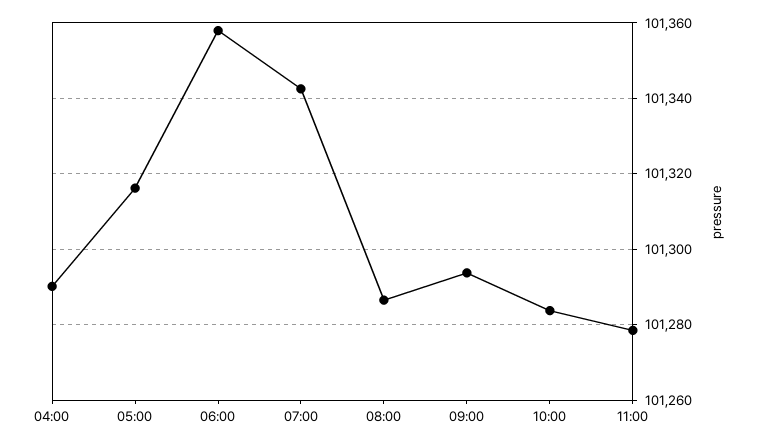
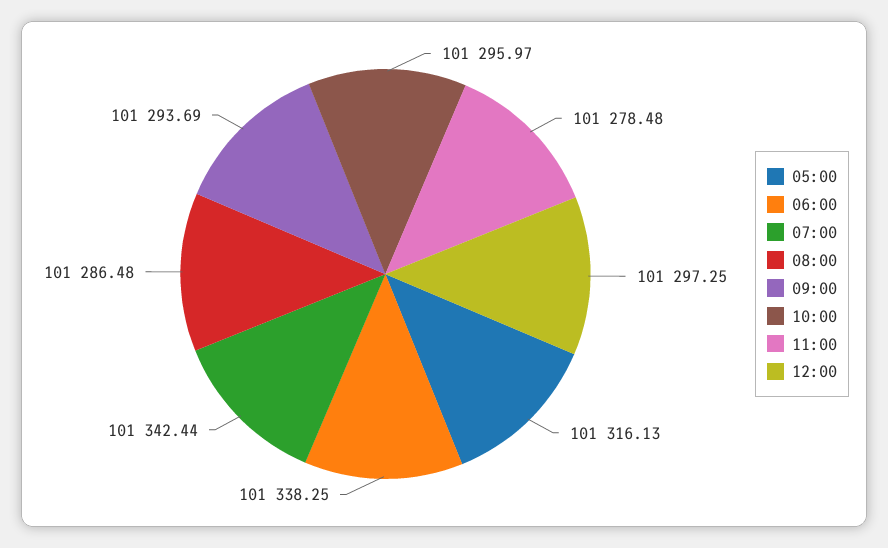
04:00: 101290 -> none
06:00: 101358 -> 101338.25
10:00: 101284 -> 101295.97
12:00: none -> 101297.25

